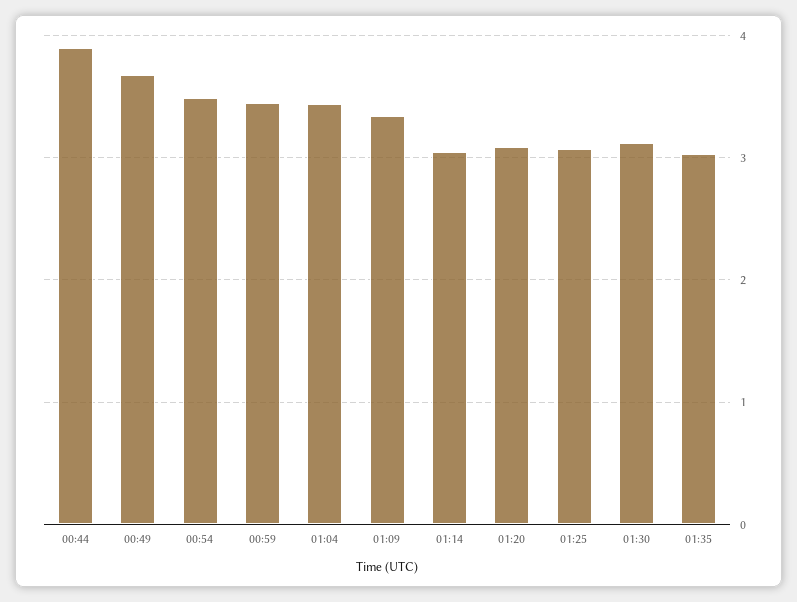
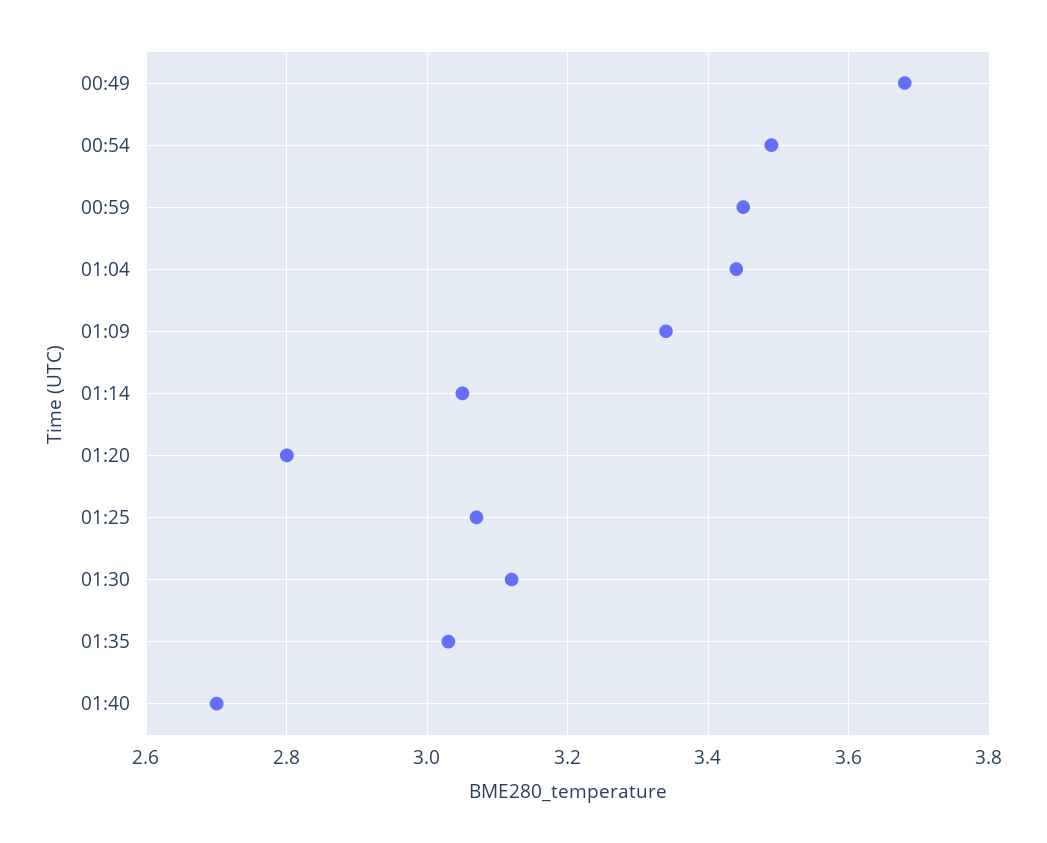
00:44: 3.9 -> none
01:20: 3.1 -> 2.8
01:40: none -> 2.7

